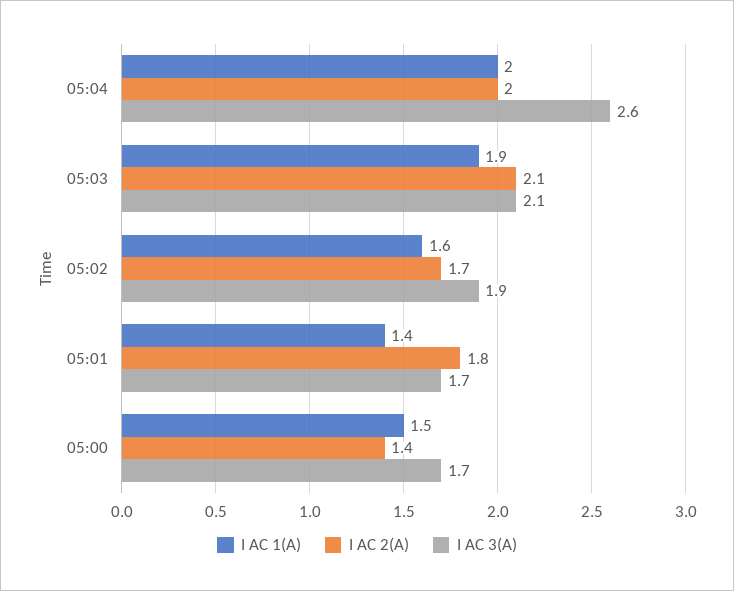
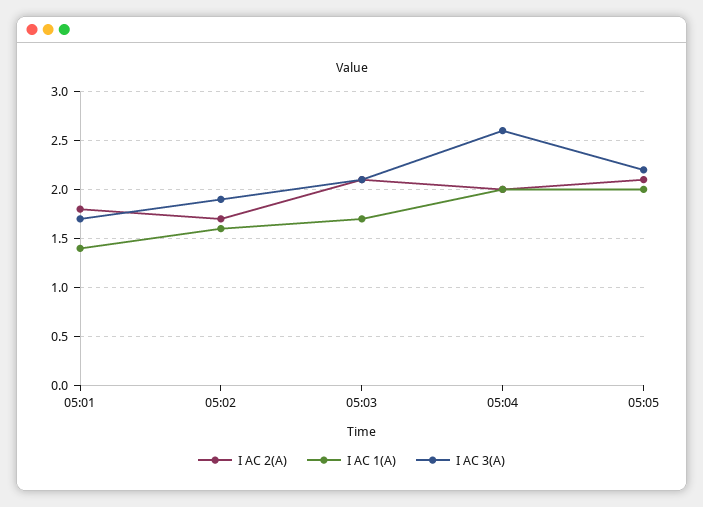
I AC 1(A), 05:03: 1.9 -> 1.7
I AC 1(A), 05:00: 1.5 -> none
I AC 2(A), 05:00: 1.4 -> none
I AC 3(A), 05:00: 1.7 -> none
I AC 2(A), 05:05: none -> 2.1
I AC 1(A), 05:05: none -> 2
I AC 3(A), 05:05: none -> 2.2

